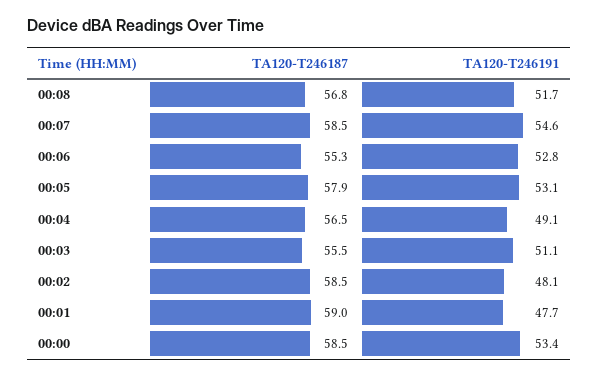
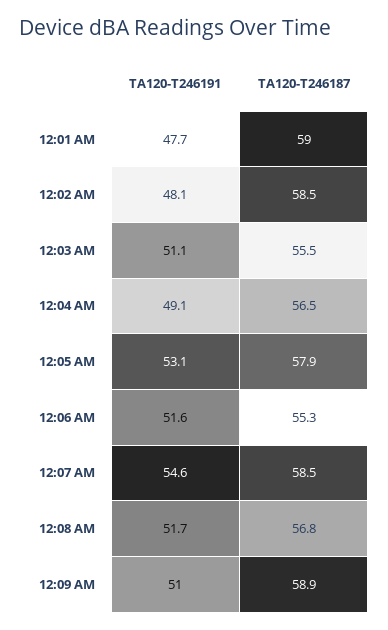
TA120-T246191, 00:06: 52.8 -> 51.6
TA120-T246187, 00:00: 58.5 -> none
TA120-T246191, 00:00: 53.4 -> none
TA120-T246191, 12:09 AM: none -> 51
TA120-T246187, 12:09 AM: none -> 58.9

